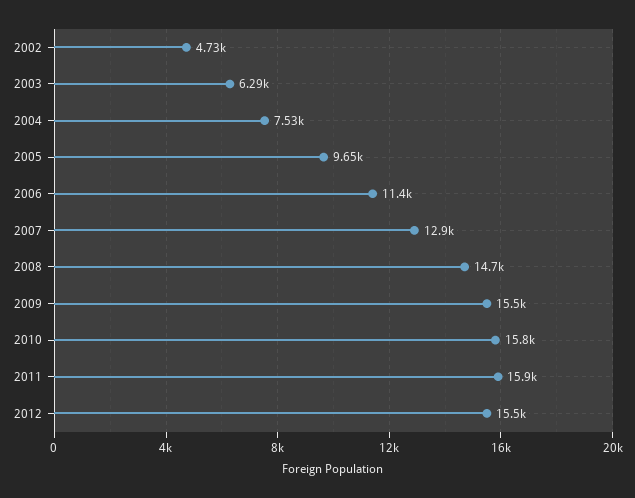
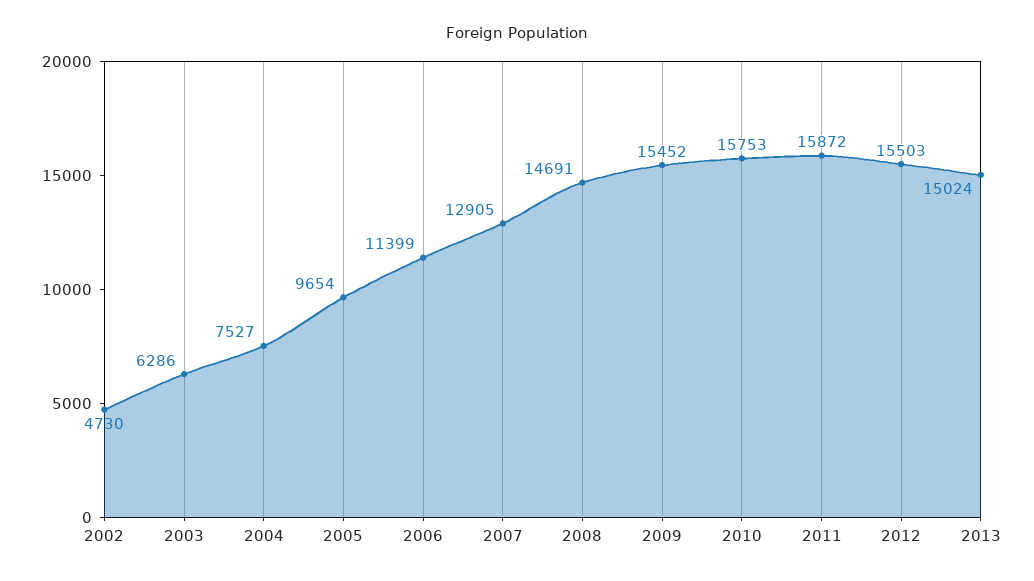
2013: none -> 15024

